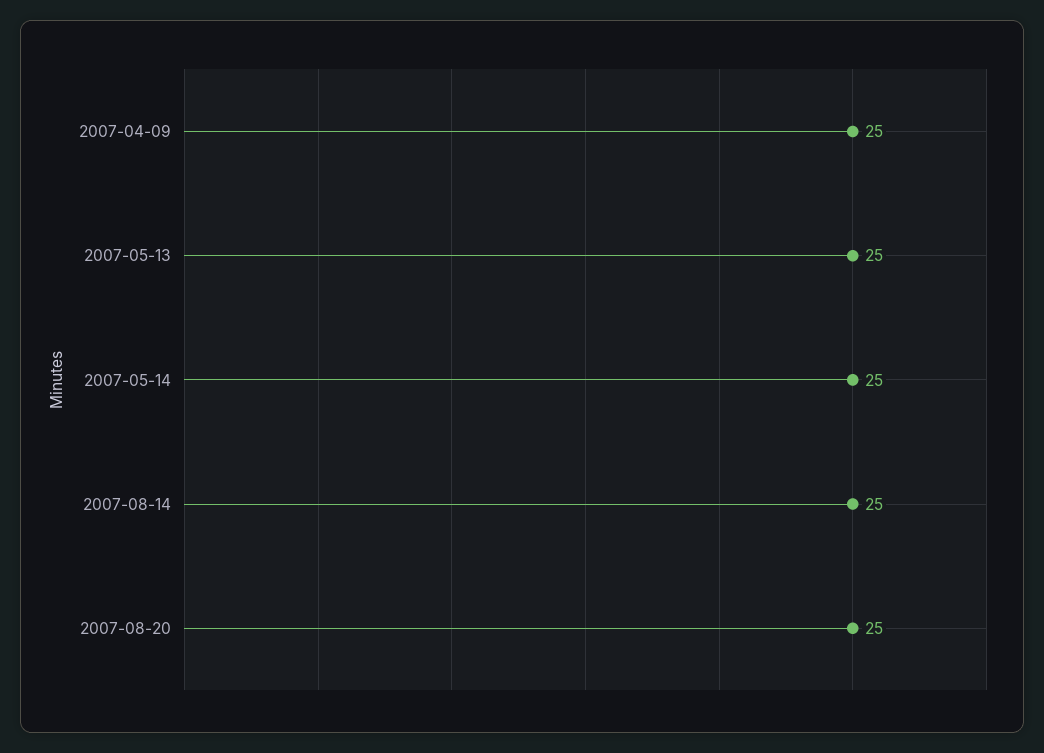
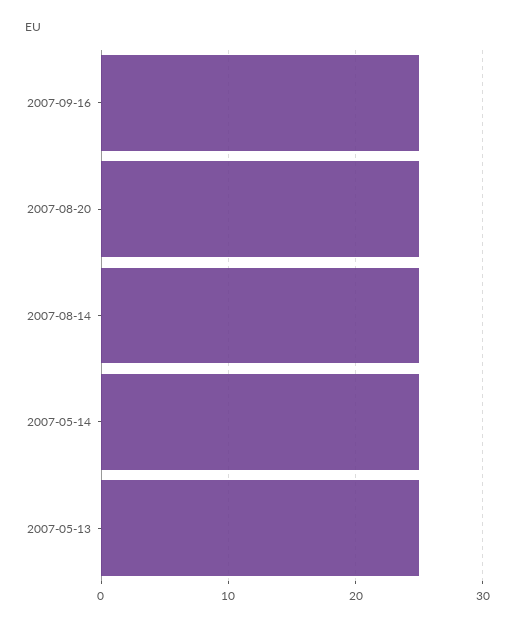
2007-04-09: 25 -> none
2007-09-16: none -> 25

